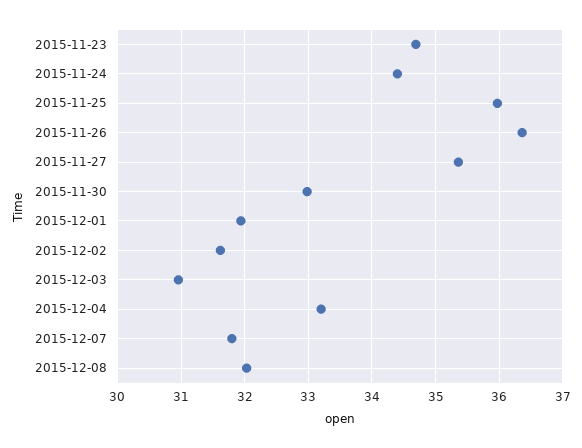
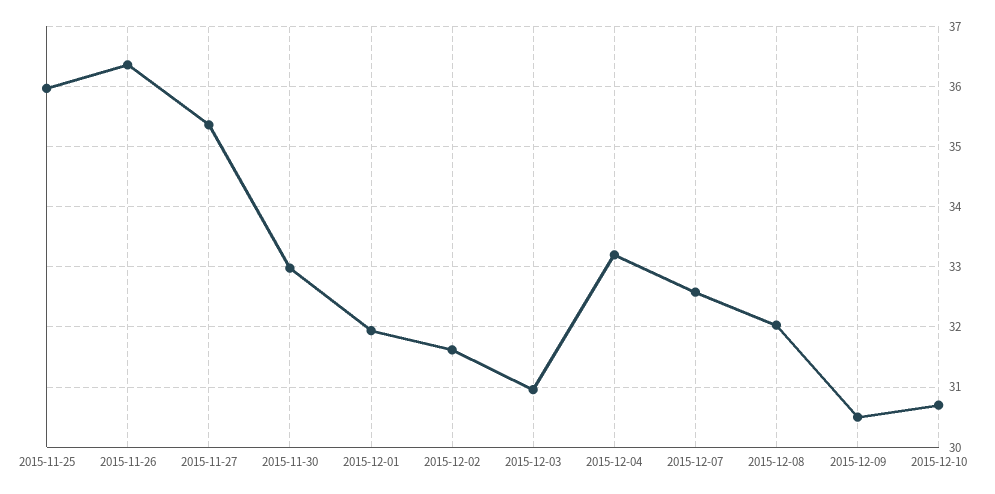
2015-11-23: 34.7 -> none
2015-11-24: 34.4 -> none
2015-12-07: 31.8 -> 32.6
2015-12-09: none -> 30.5
2015-12-10: none -> 30.7

